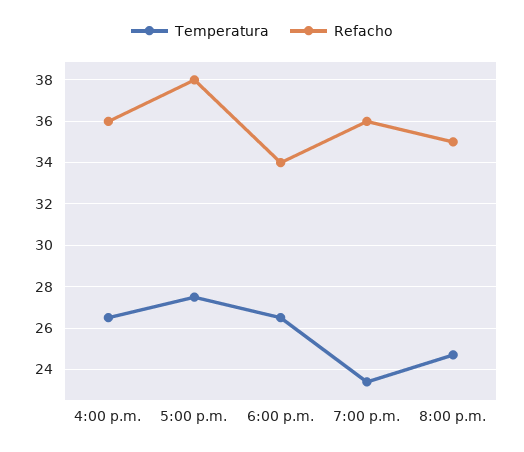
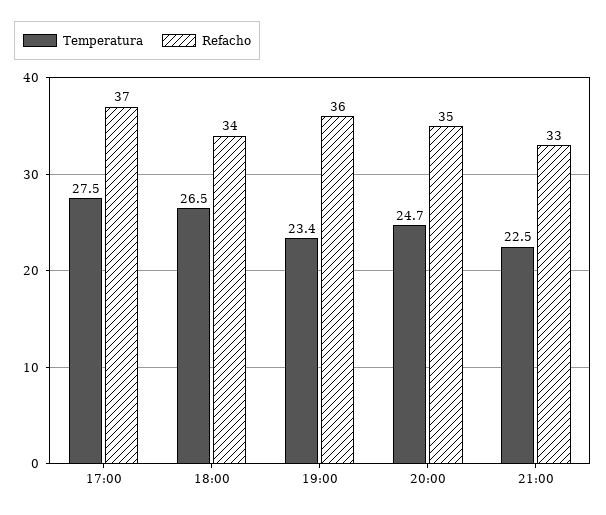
Temperatura, 4:00 p.m.: 26.5 -> none
Refacho, 4:00 p.m.: 36 -> none
Refacho, 5:00 p.m.: 38 -> 37
Temperatura, 21:00: none -> 22.5
Refacho, 21:00: none -> 33

